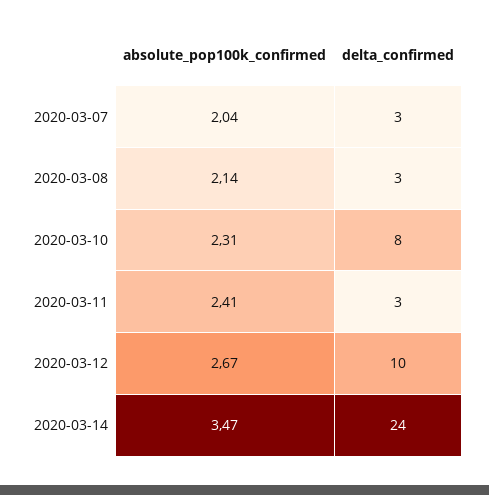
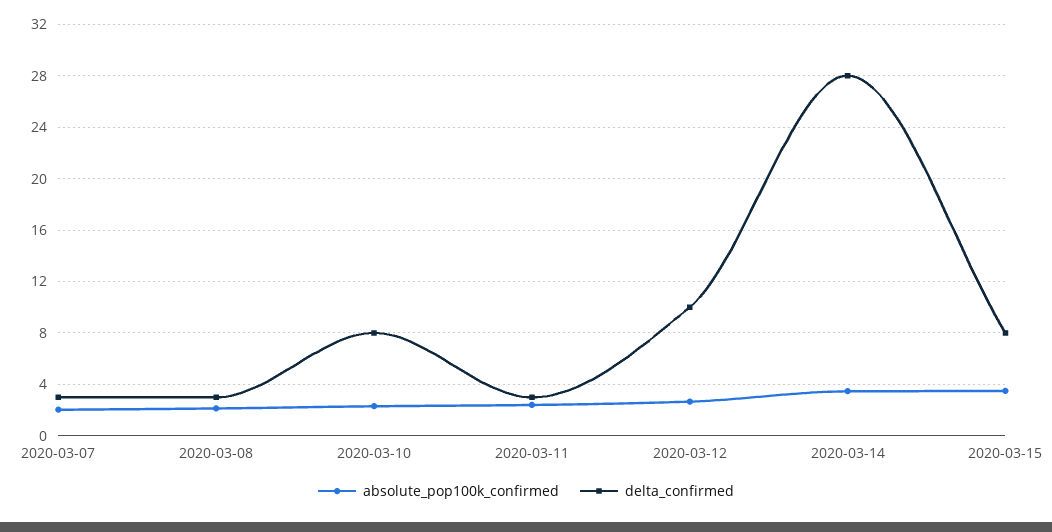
delta_confirmed, 2020-03-14: 24 -> 28
absolute_pop100k_confirmed, 2020-03-15: none -> 3.5
delta_confirmed, 2020-03-15: none -> 8

